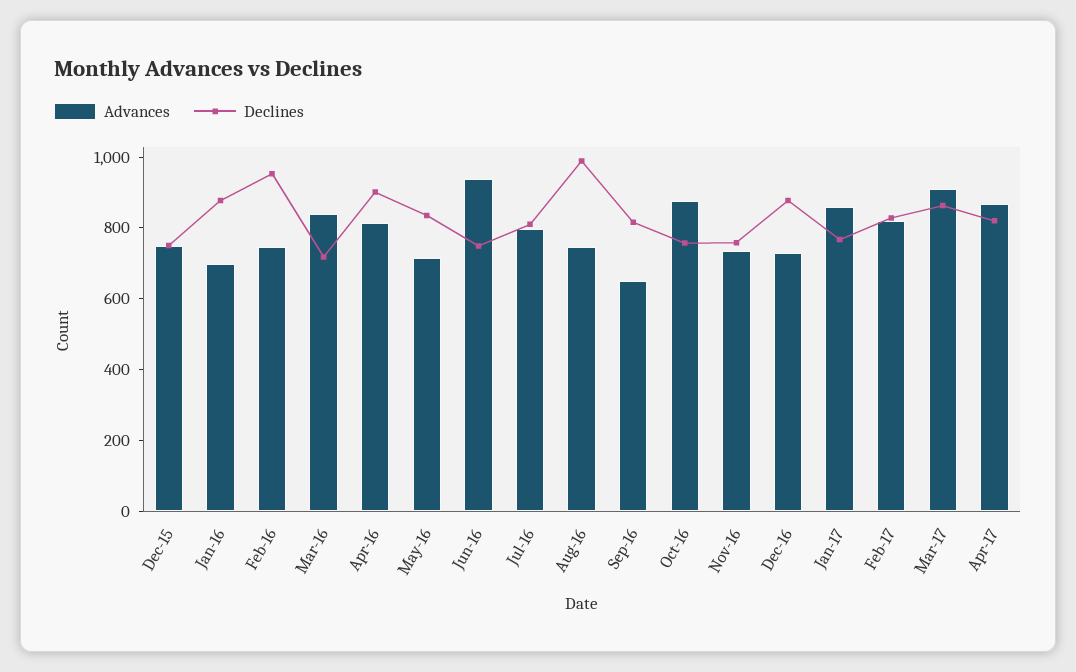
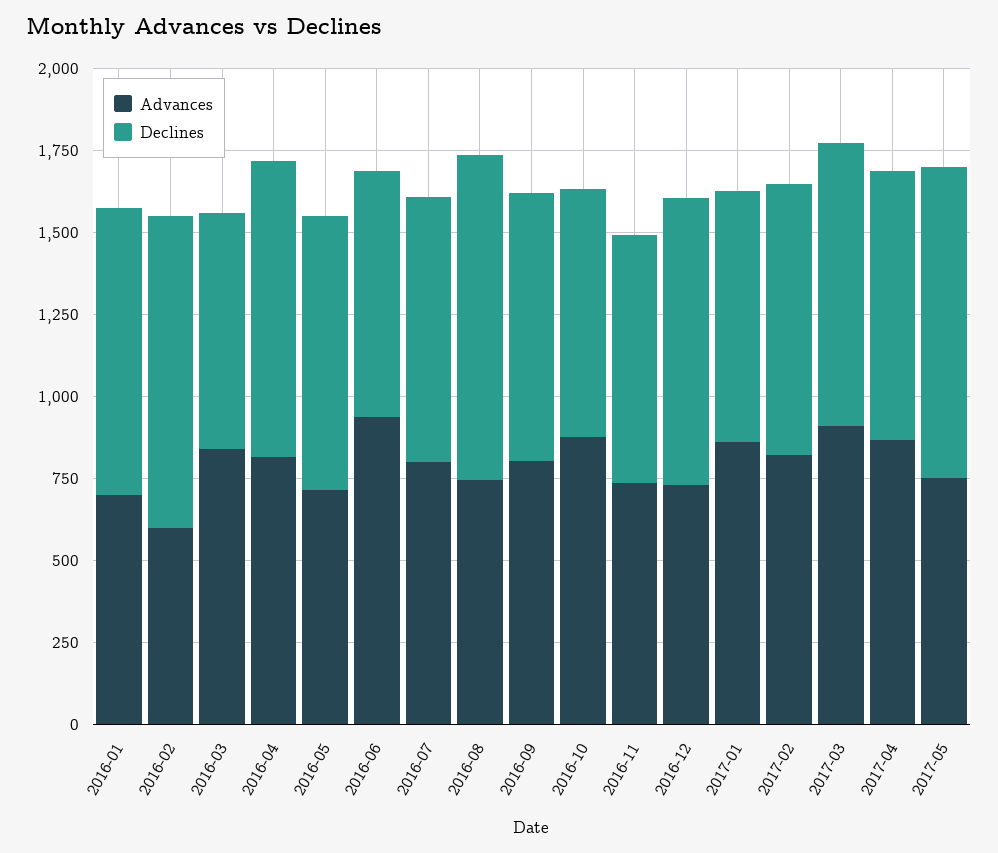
Advances, Dec-15: 750 -> none
Declines, Dec-15: 750 -> none
Advances, Feb-16: 750 -> 600
Advances, Sep-16: 650 -> 800
Advances, 2017-05: none -> 750
Declines, 2017-05: none -> 950

